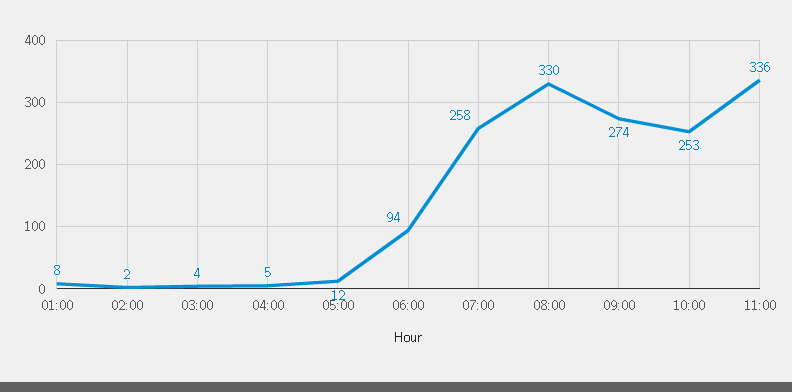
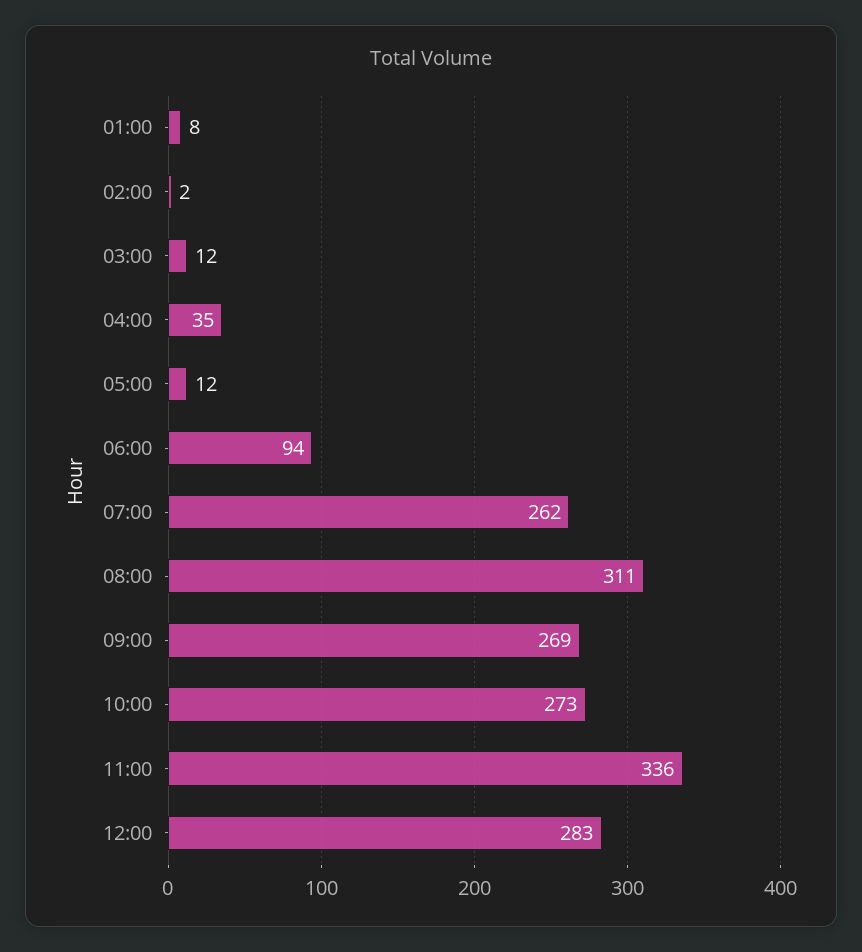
03:00: 4 -> 12
04:00: 5 -> 35
07:00: 258 -> 262
08:00: 330 -> 311
09:00: 274 -> 269
10:00: 253 -> 273
12:00: none -> 283

